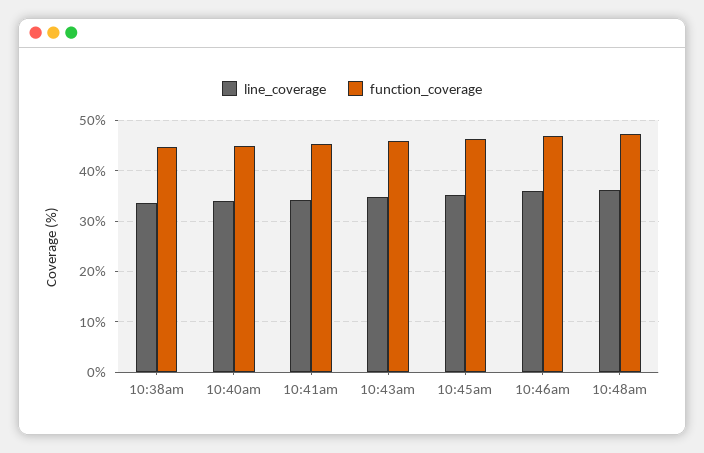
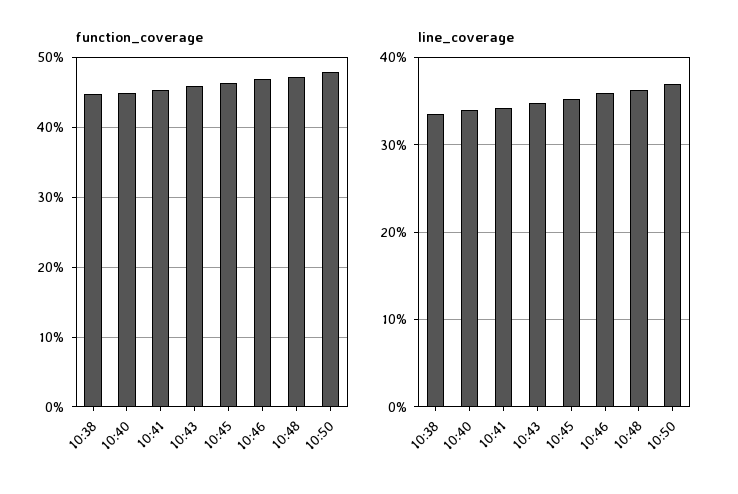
function_coverage, 10:50: none -> 48
line_coverage, 10:50: none -> 37

